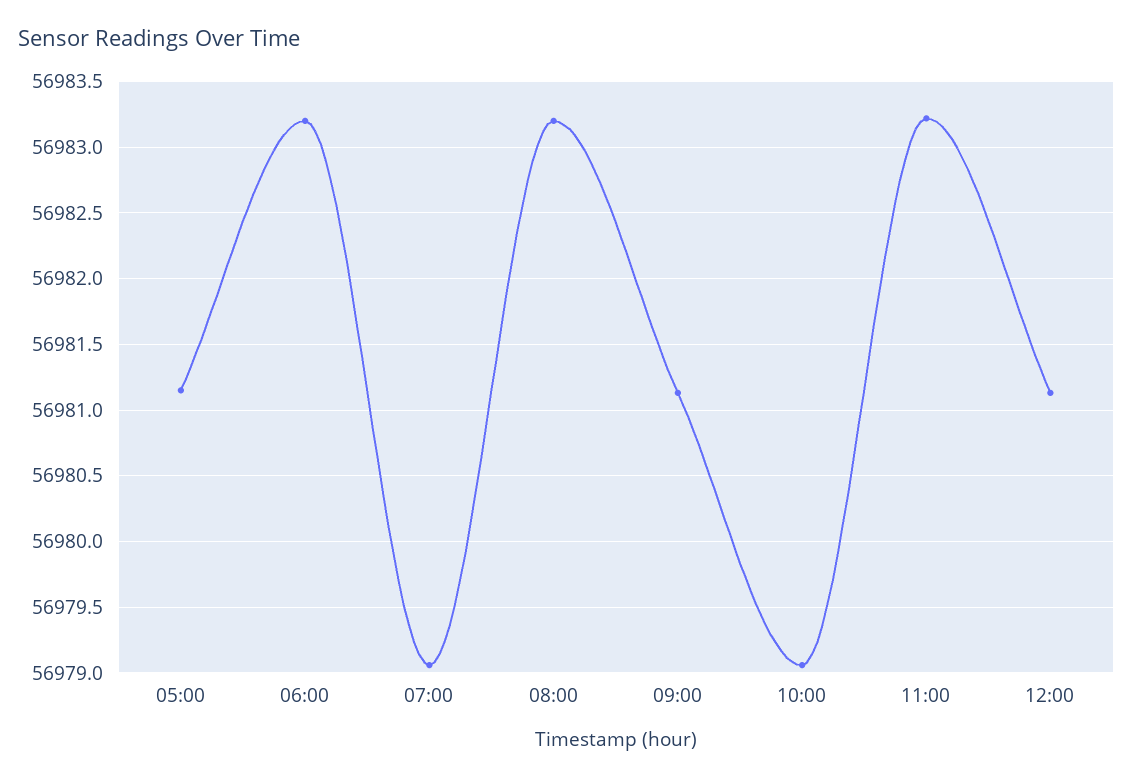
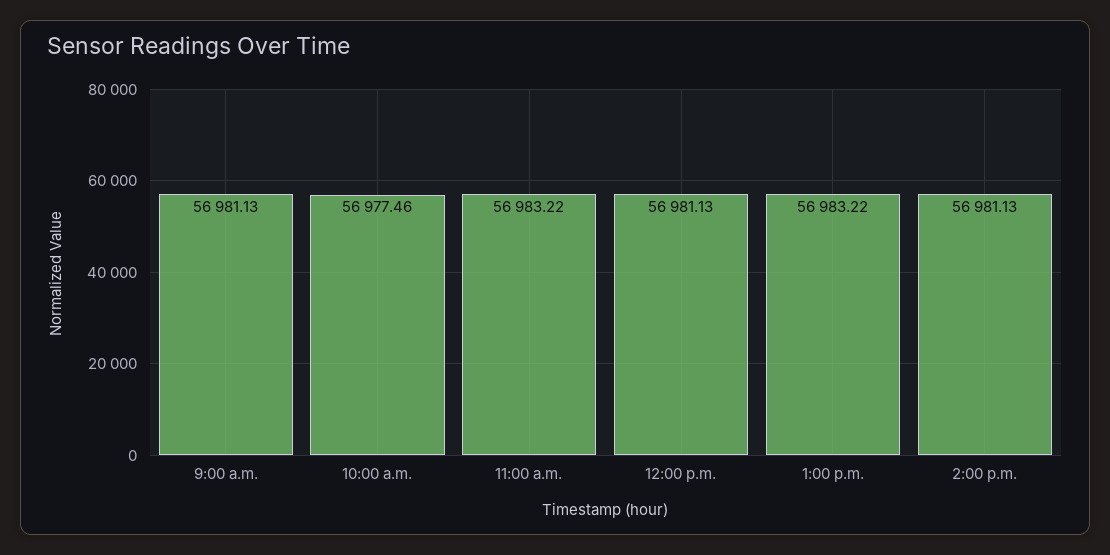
05:00: 56981.15 -> none
06:00: 56983.2 -> none
07:00: 56979.05 -> none
08:00: 56983.2 -> none
10:00: 56979.05 -> 56977.46
1:00 p.m.: none -> 56983.22
2:00 p.m.: none -> 56981.13

